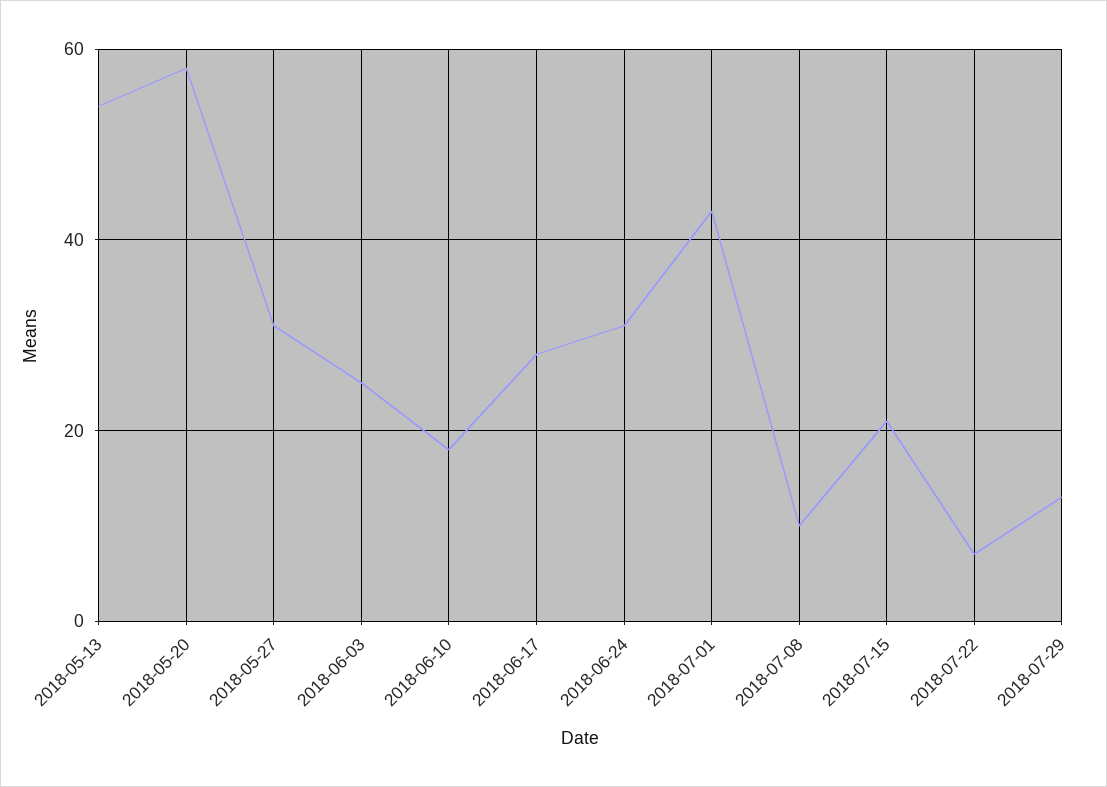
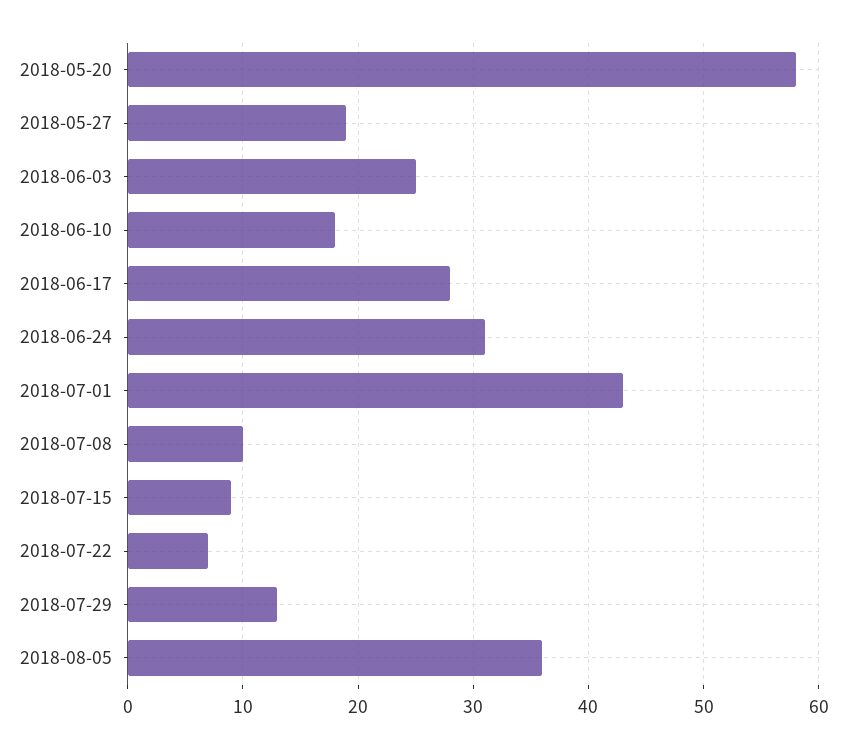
2018-05-13: 55 -> none
2018-05-27: 30 -> 19
2018-07-15: 20 -> 9
2018-08-05: none -> 36

